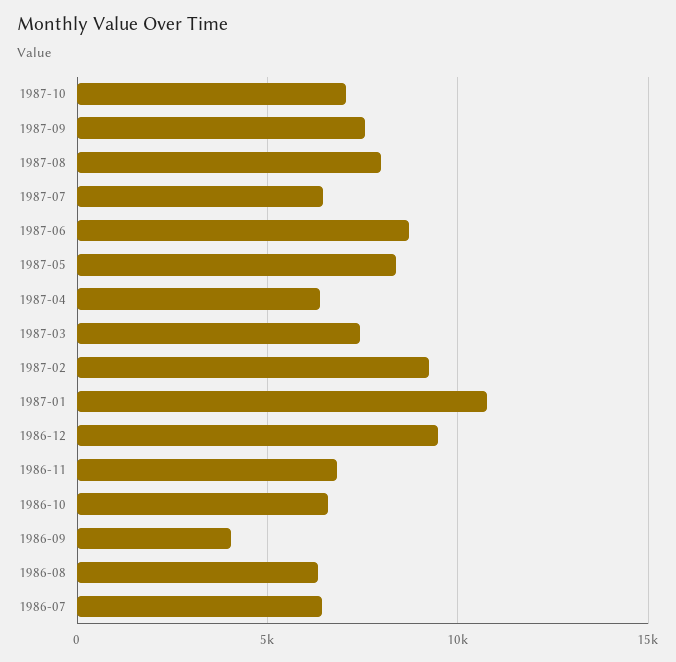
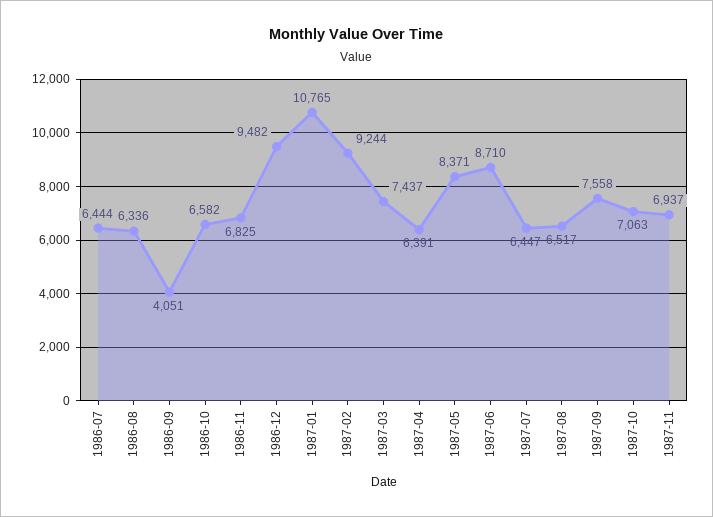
1987-08: 8000 -> 6517
1987-11: none -> 6937

